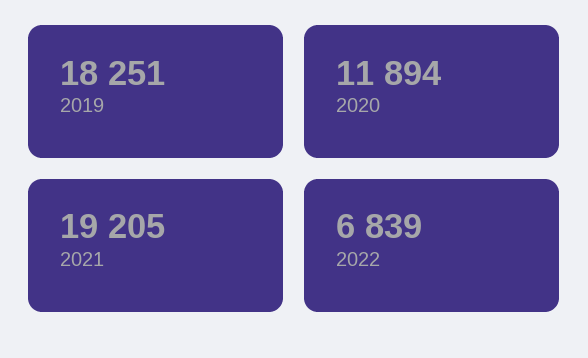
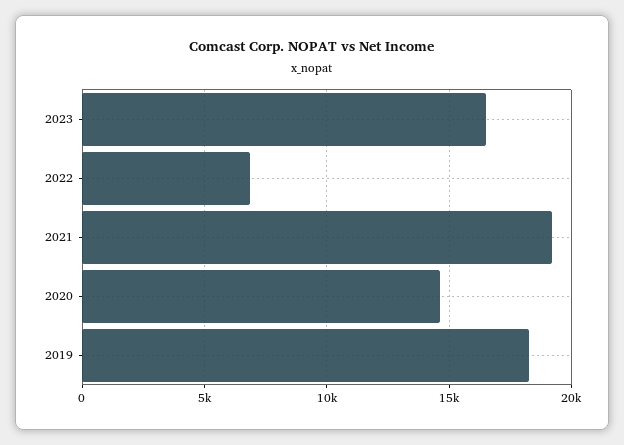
2020: 11894 -> 14500
2023: none -> 16500

